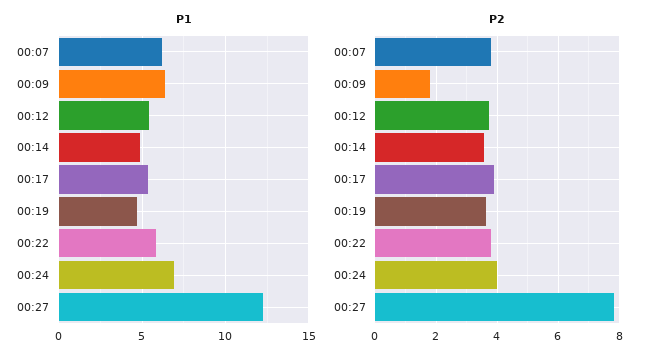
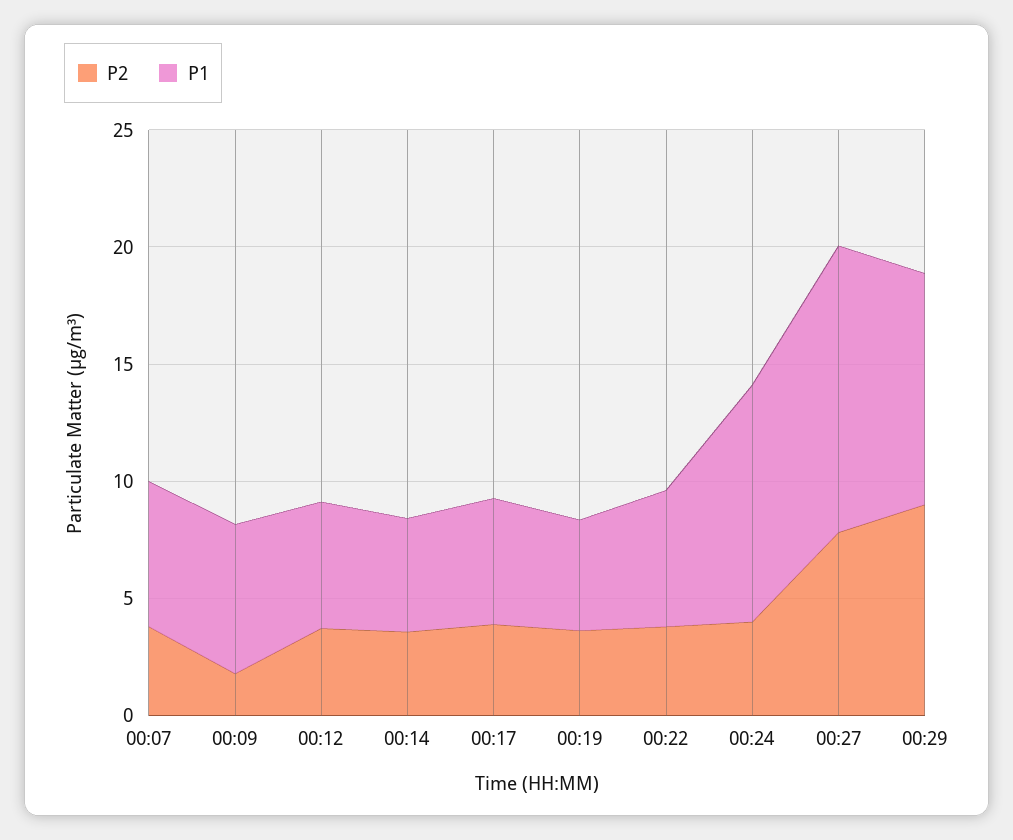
P1, 00:24: 7 -> 10
P2, 00:29: none -> 9
P1, 00:29: none -> 10

